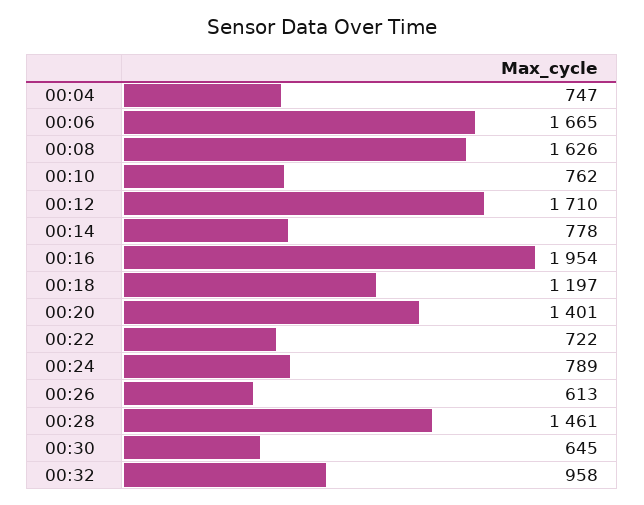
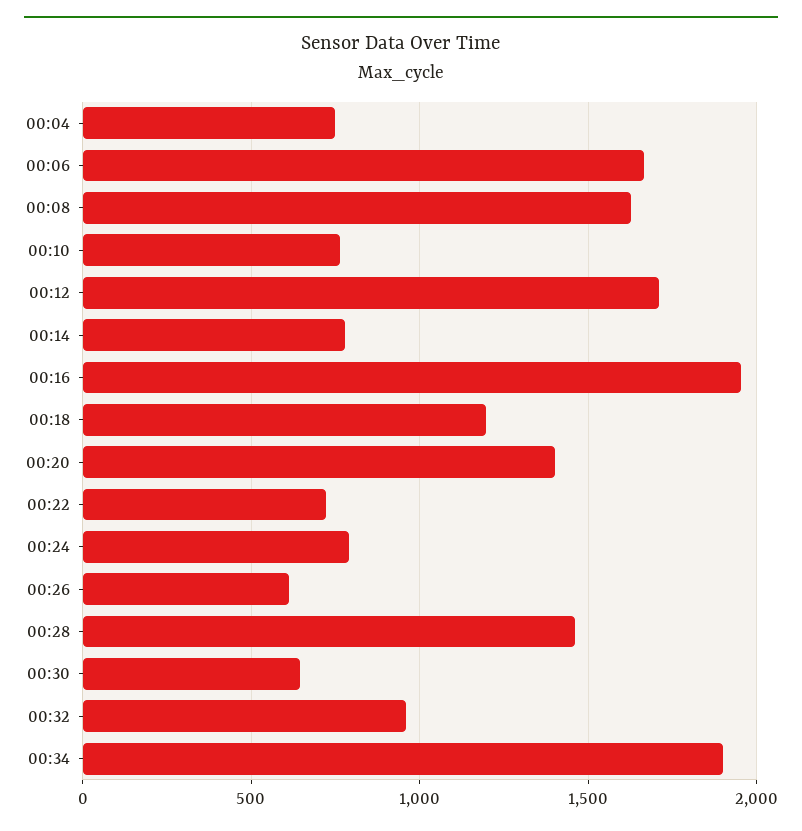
00:34: none -> 1900

